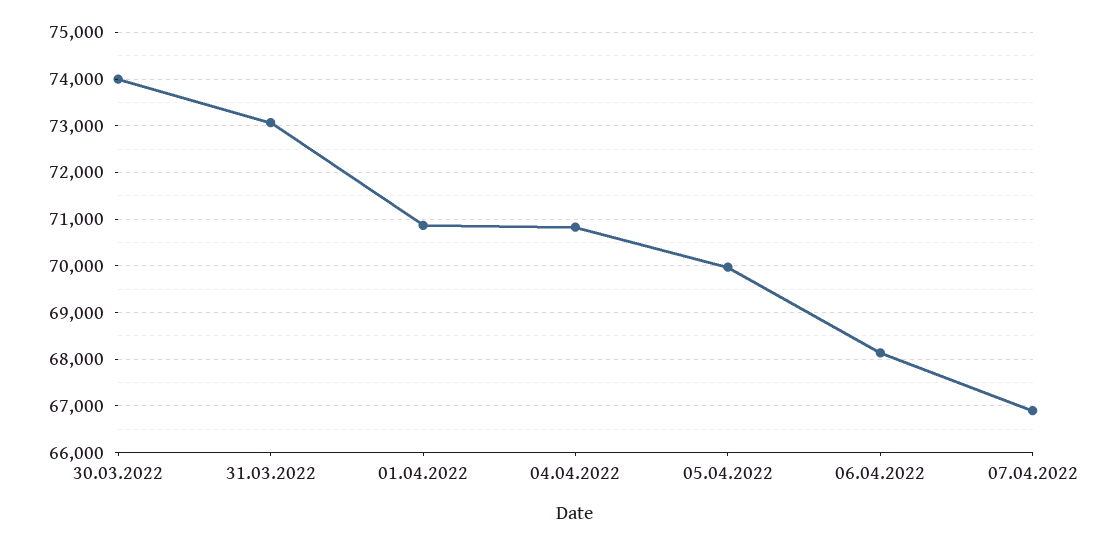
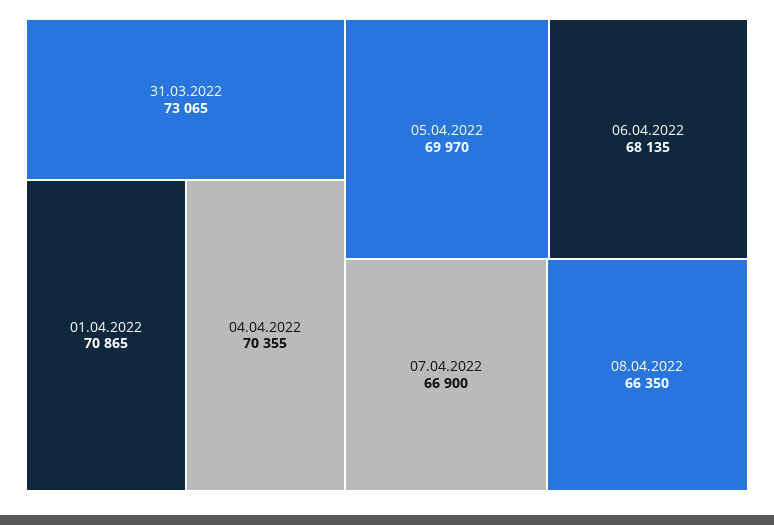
30.03.2022: 74000 -> none
04.04.2022: 70800 -> 70355
08.04.2022: none -> 66350

